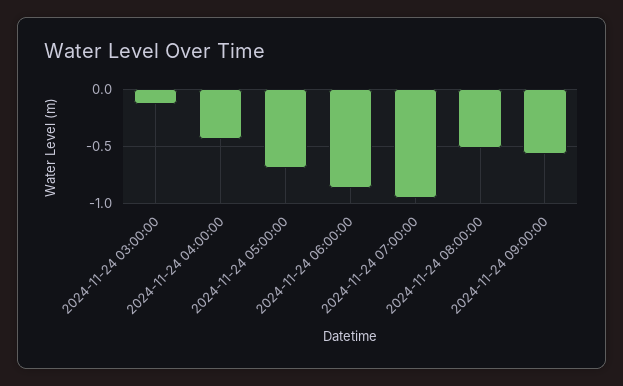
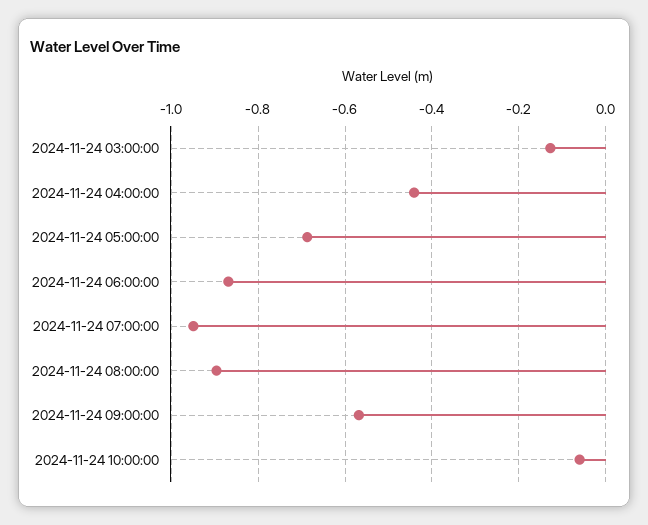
2024-11-24 08:00:00: -0.5 -> -0.9
2024-11-24 10:00:00: none -> -0.06

